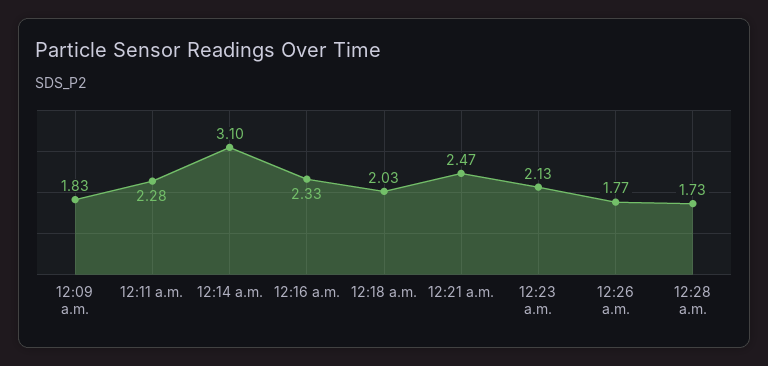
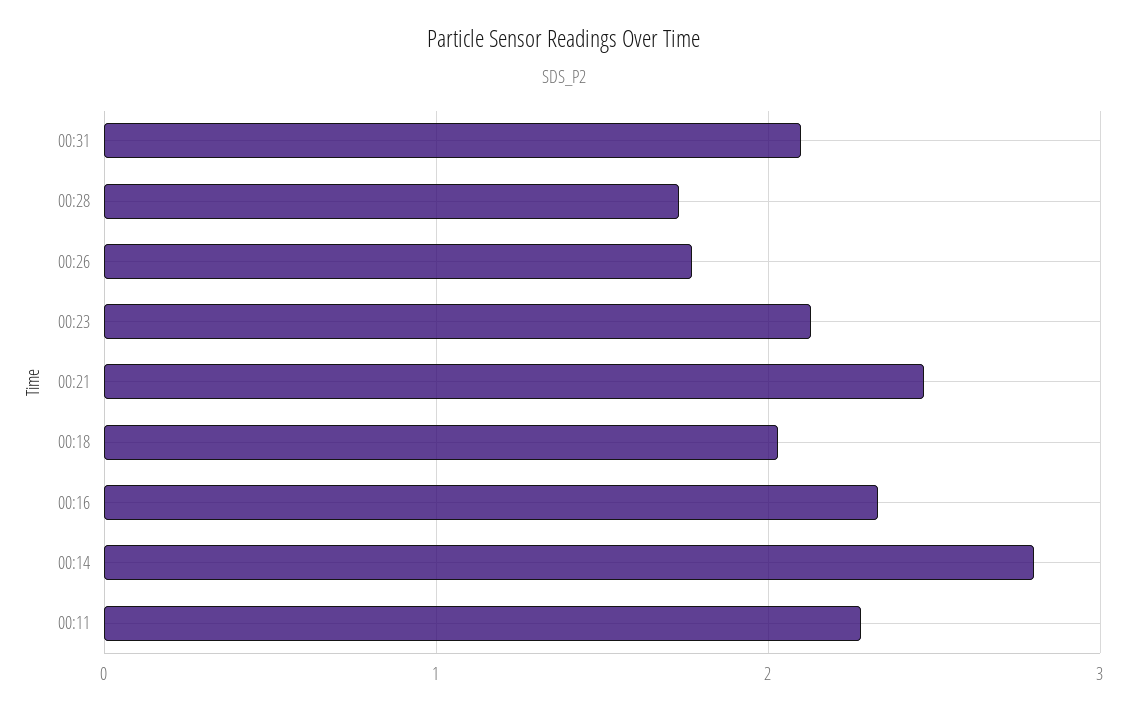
12:09 a.m.: 1.83 -> none
12:14 a.m.: 3.1 -> 2.8
00:31: none -> 2.1

